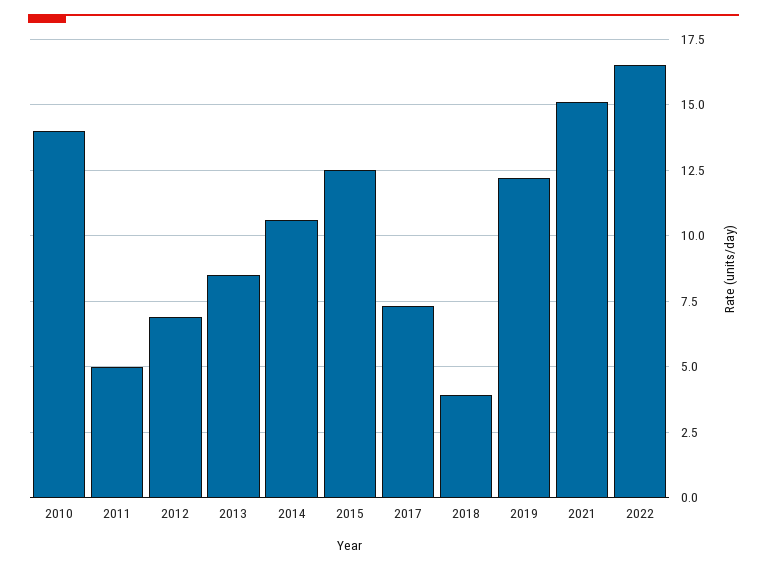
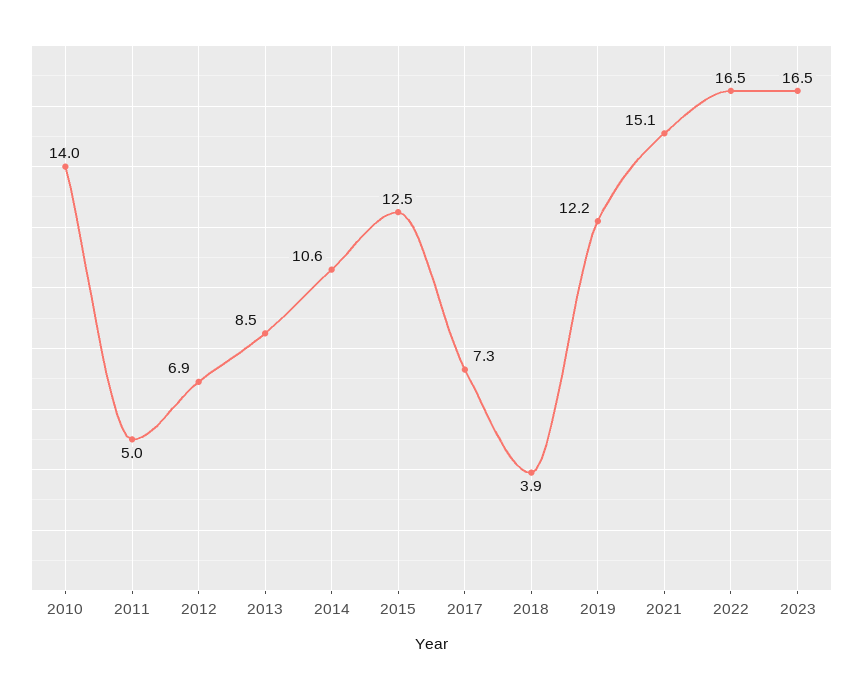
2023: none -> 16.5

